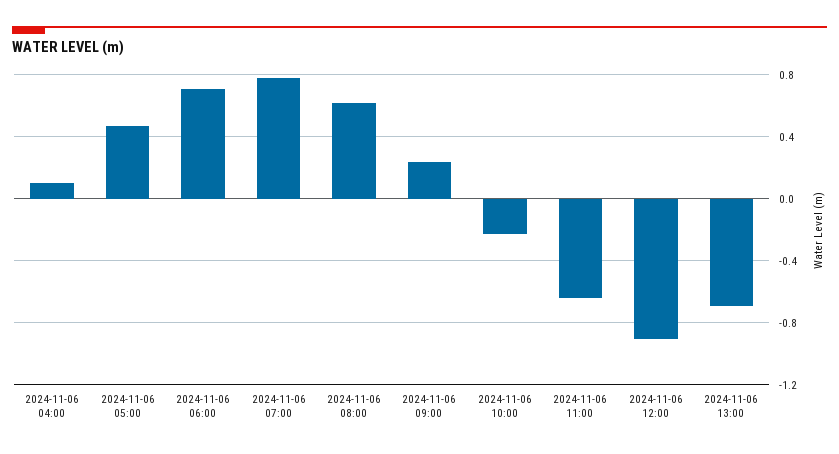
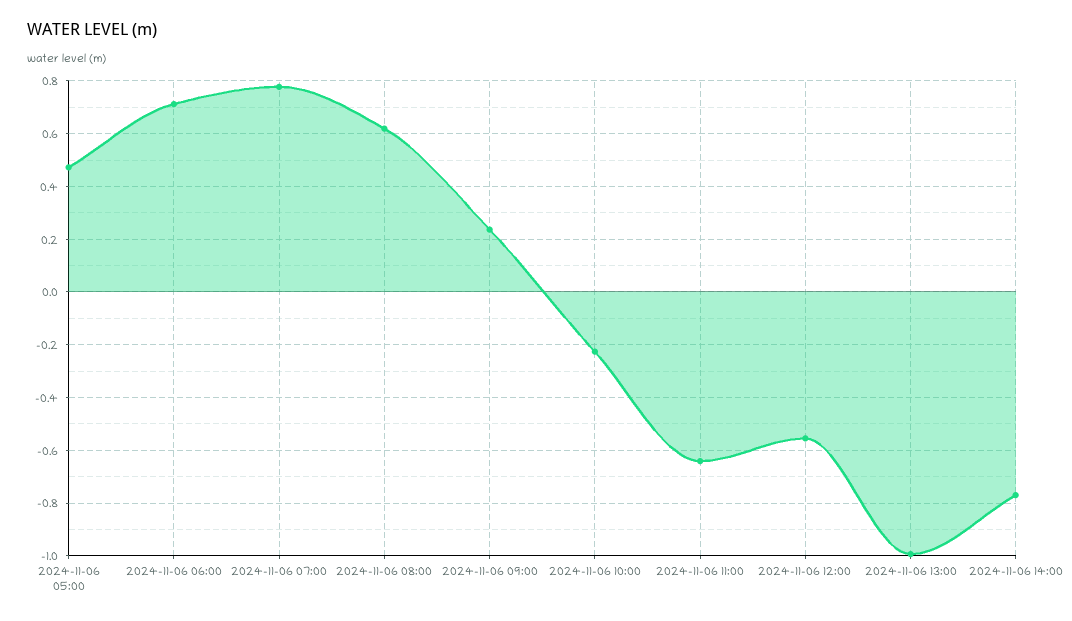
2024-11-06 04:00: 0.1 -> none
2024-11-06 12:00: -0.9 -> -0.55
2024-11-06 13:00: -0.7 -> -1
2024-11-06 14:00: none -> -0.775

